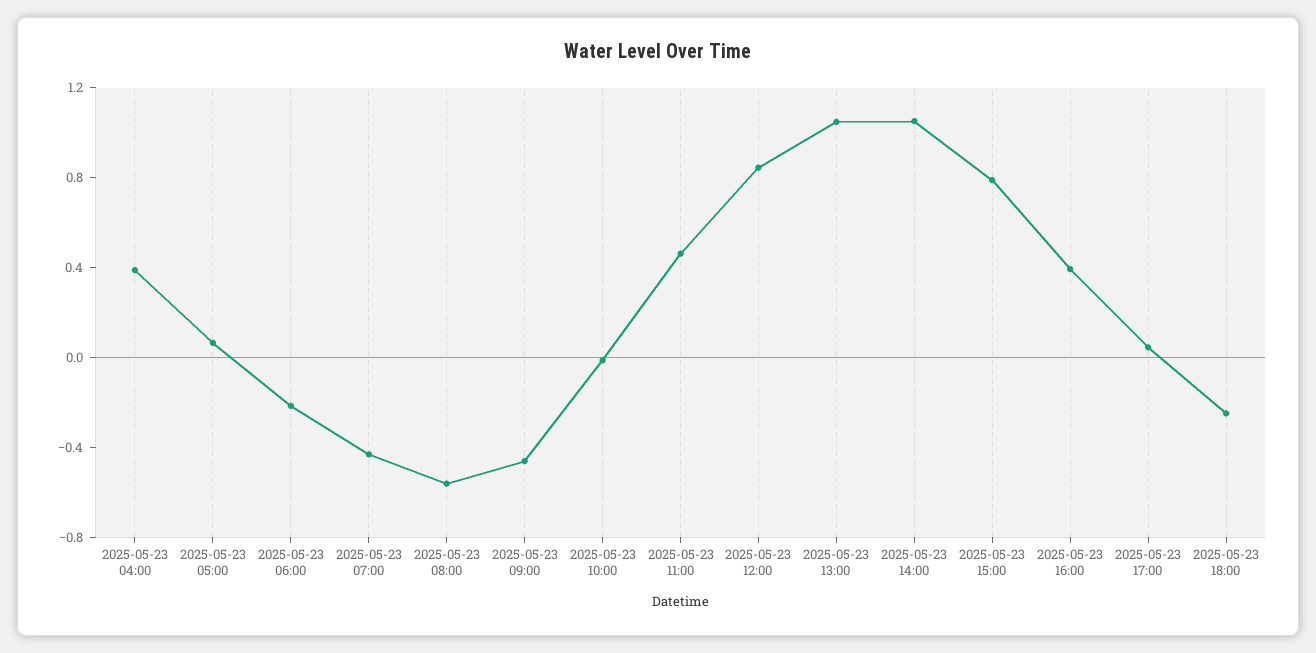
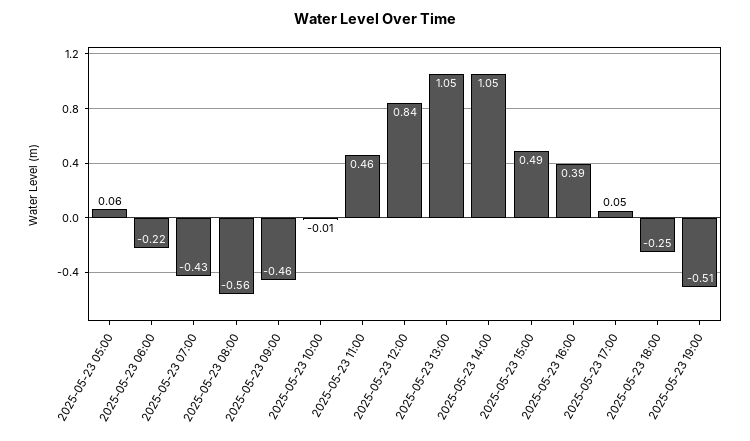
2025-05-23 04:00: 0.4 -> none
2025-05-23 15:00: 0.8 -> 0.49
2025-05-23 19:00: none -> -0.51

